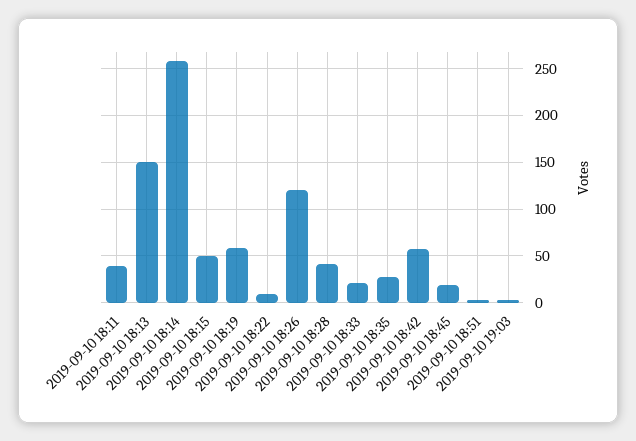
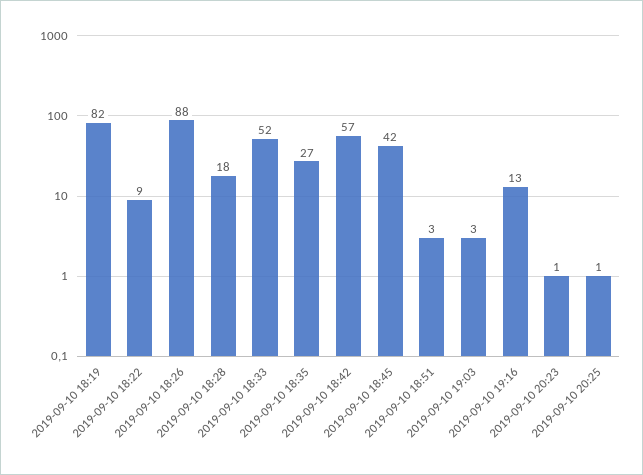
2019-09-10 18:11: 40 -> none
2019-09-10 18:13: 150 -> none
2019-09-10 18:14: 260 -> none
2019-09-10 18:15: 50 -> none
2019-09-10 18:19: 60 -> 82
2019-09-10 18:26: 120 -> 88
2019-09-10 18:28: 40 -> 18
2019-09-10 18:33: 20 -> 52
2019-09-10 18:45: 20 -> 42
2019-09-10 19:16: none -> 13
2019-09-10 20:23: none -> 1
2019-09-10 20:25: none -> 1

